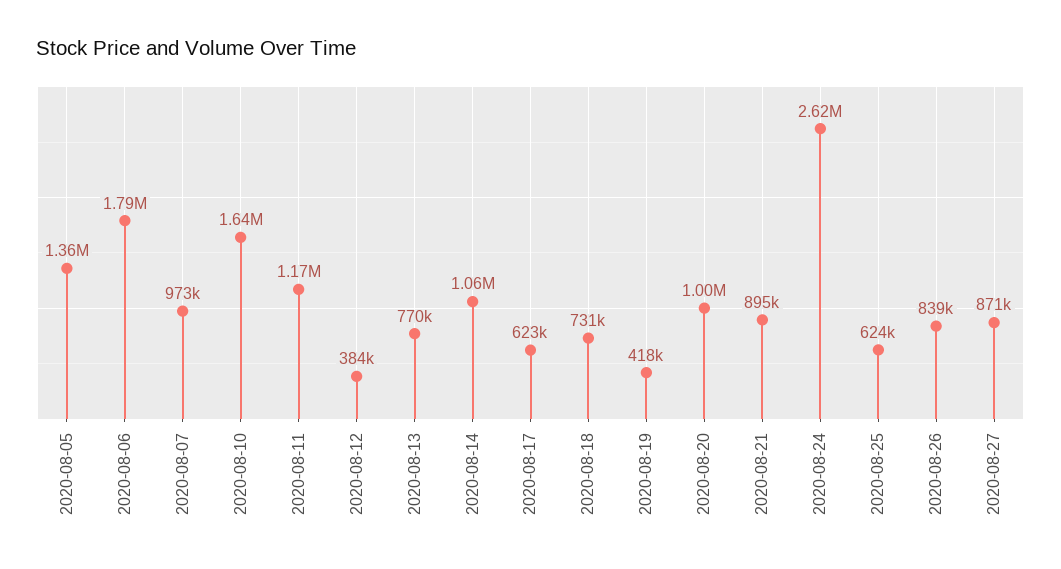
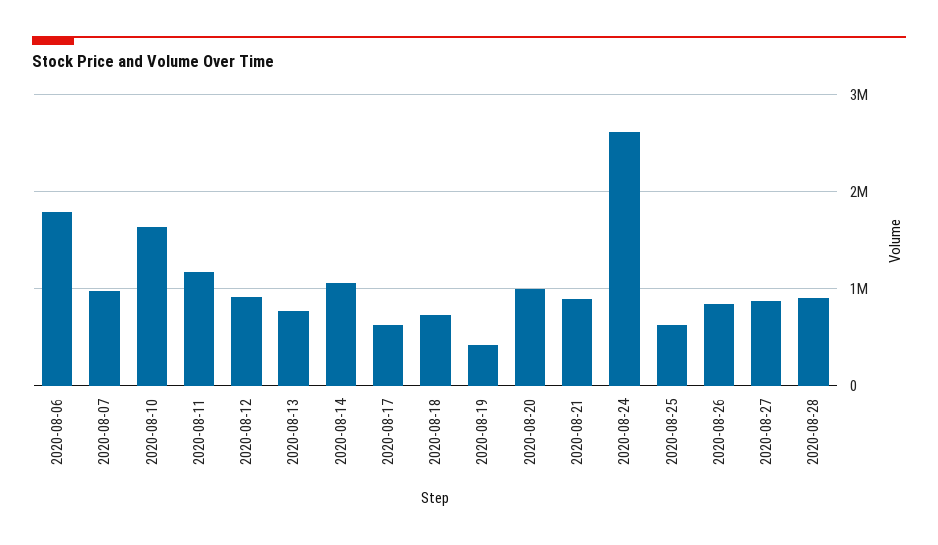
2020-08-05: 1360000 -> none
2020-08-12: 384000 -> 900000
2020-08-28: none -> 900000

